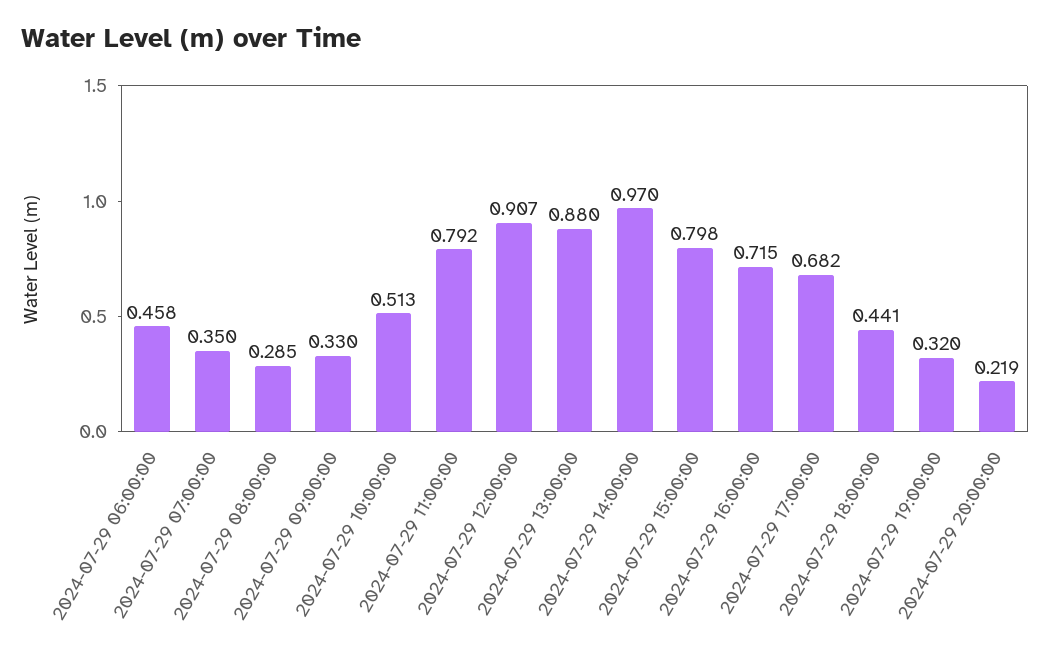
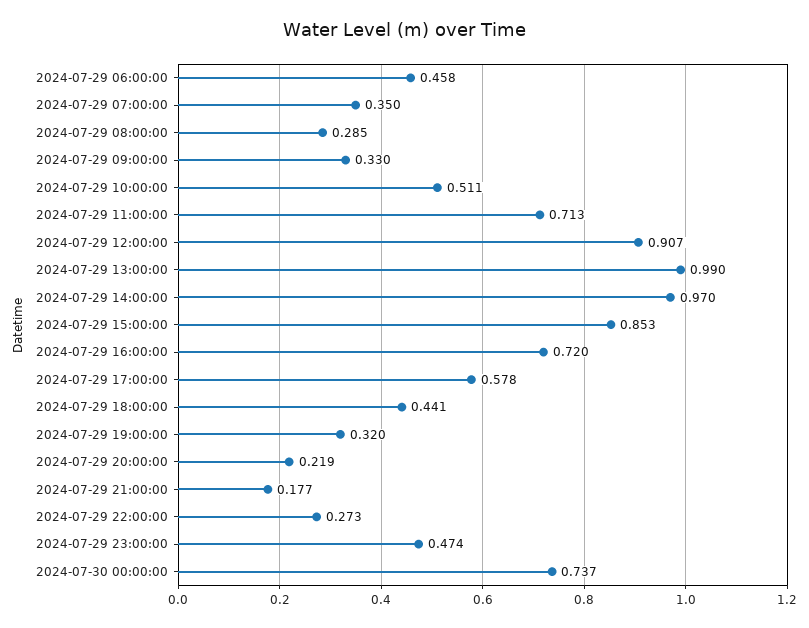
2024-07-29 10:00:00: 0.513 -> 0.511
2024-07-29 11:00:00: 0.792 -> 0.713
2024-07-29 13:00:00: 0.88 -> 0.99
2024-07-29 15:00:00: 0.798 -> 0.853
2024-07-29 16:00:00: 0.715 -> 0.72
2024-07-29 17:00:00: 0.682 -> 0.578
2024-07-29 21:00:00: none -> 0.177
2024-07-29 22:00:00: none -> 0.273
2024-07-29 23:00:00: none -> 0.474
2024-07-30 00:00:00: none -> 0.737

